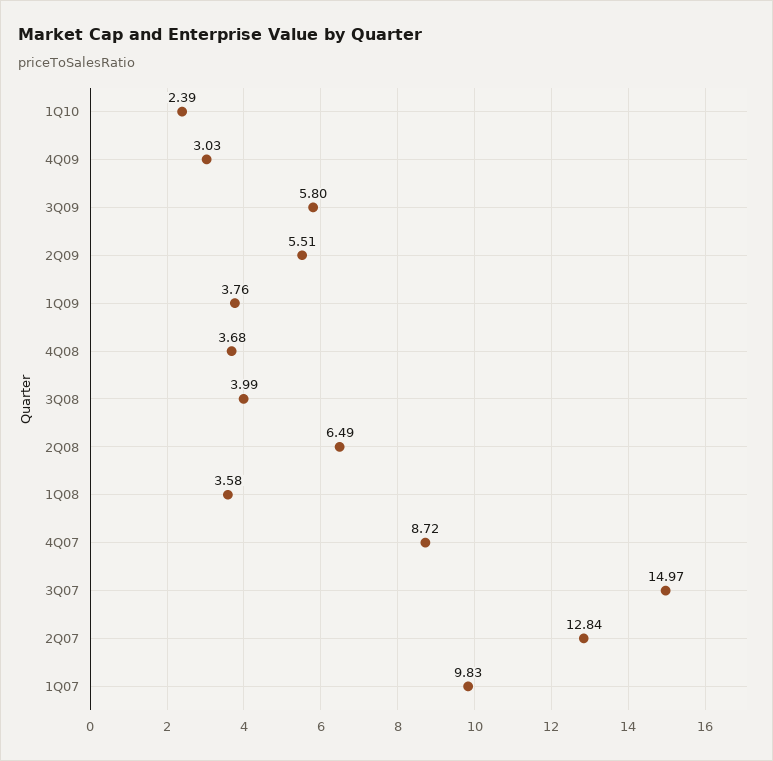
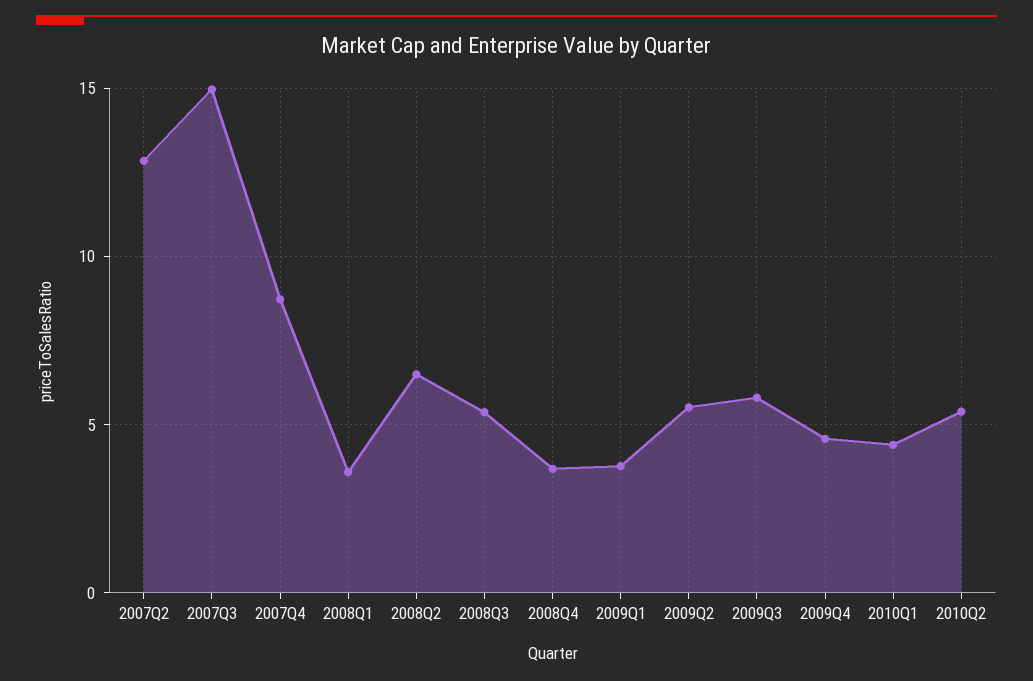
1Q10: 2.39 -> 4.5
4Q09: 3.03 -> 4.5
3Q08: 3.99 -> 5.5
1Q07: 9.83 -> none
2010Q2: none -> 5.5

